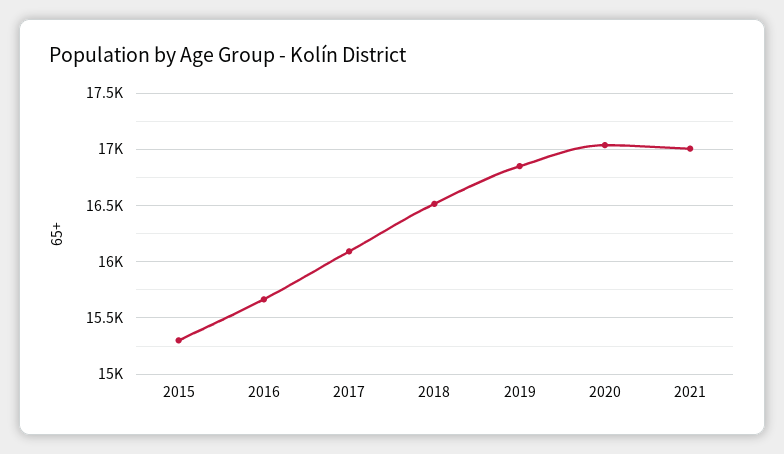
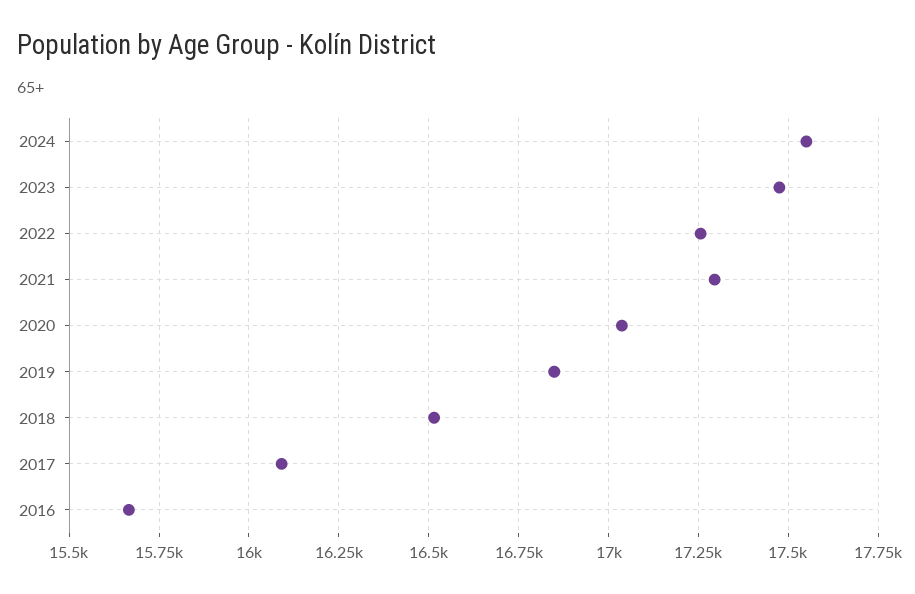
2015: 15300 -> none
2021: 17000 -> 17300
2024: none -> 17550
2023: none -> 17475
2022: none -> 17250

